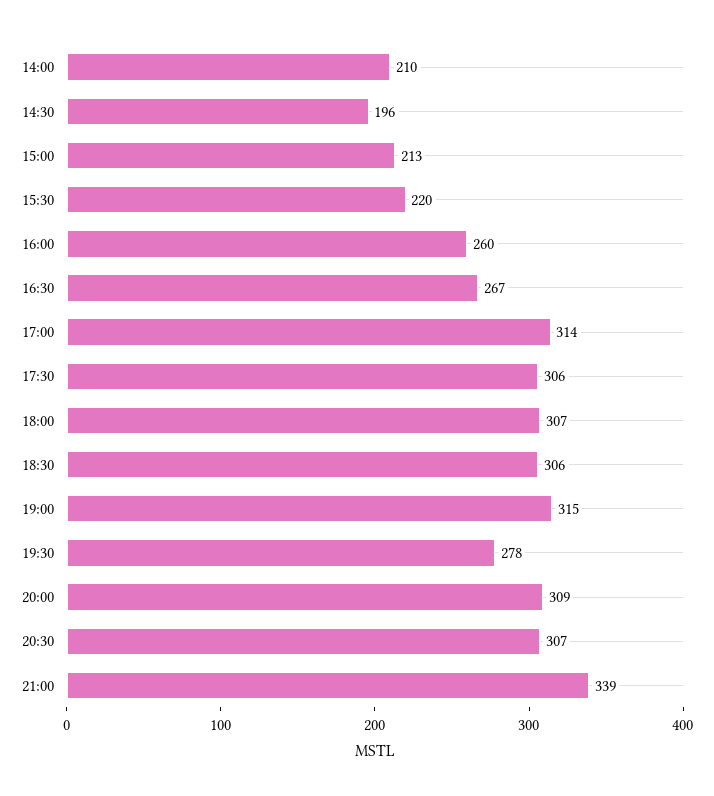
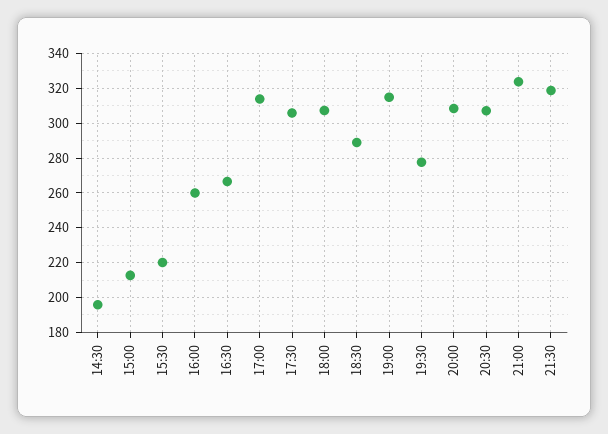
14:00: 210 -> none
18:30: 306 -> 290
21:00: 339 -> 325
21:30: none -> 320

